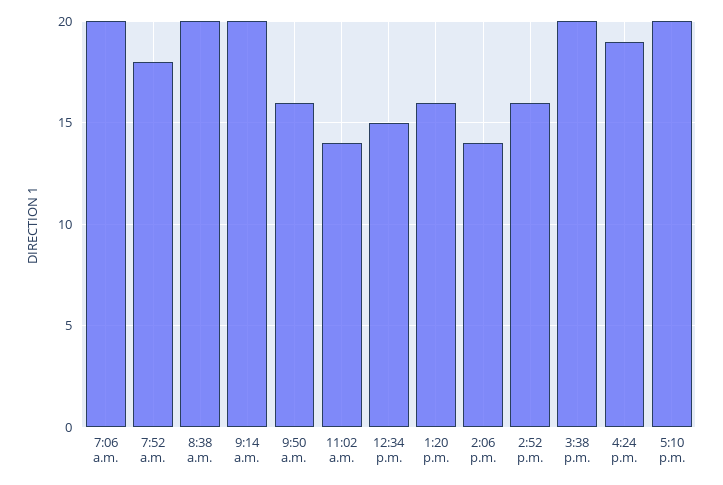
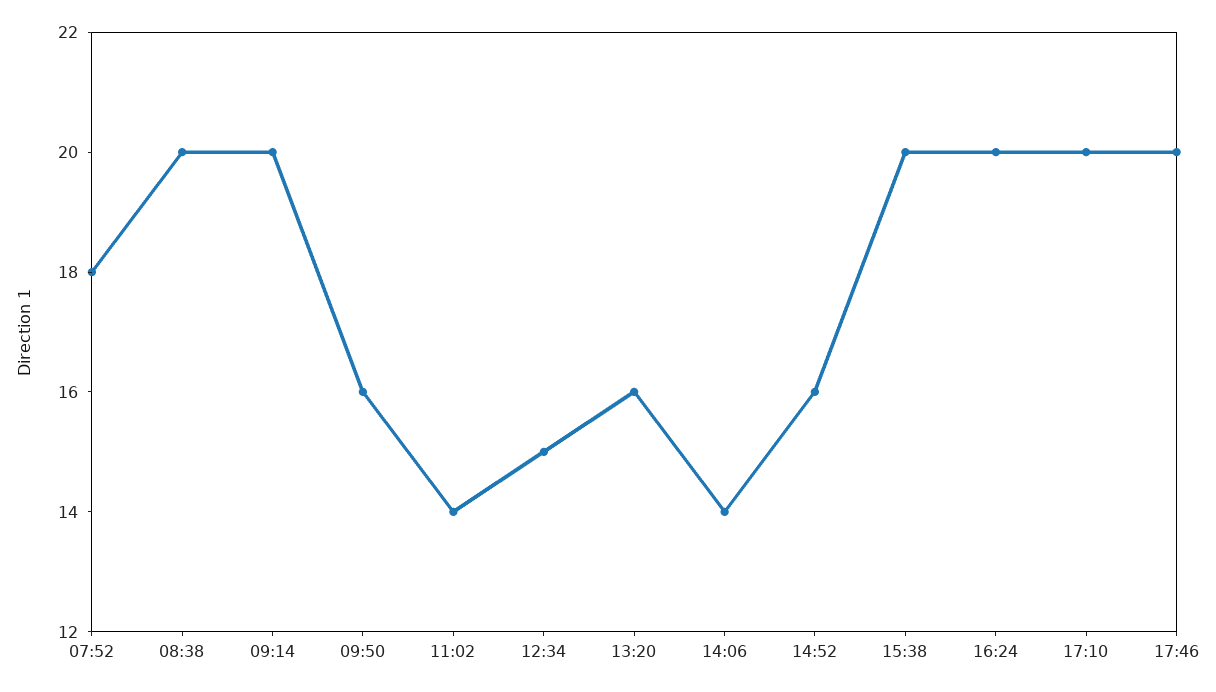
7:06 a.m.: 20 -> none
4:24 p.m.: 19 -> 20
17:46: none -> 20

